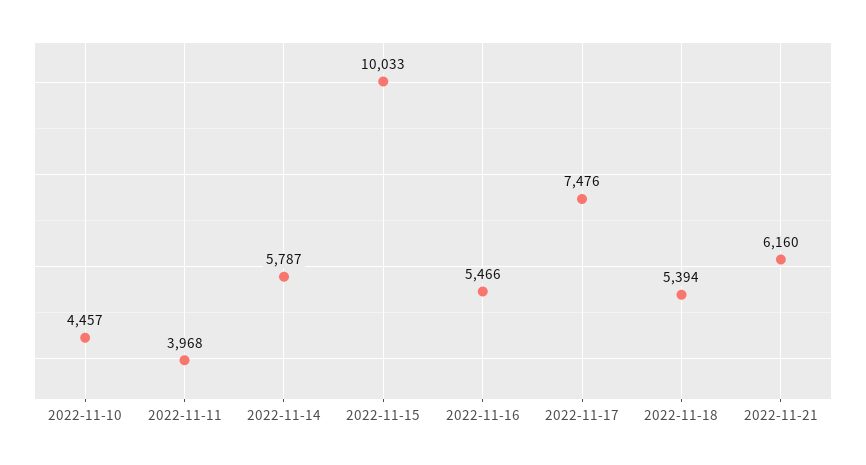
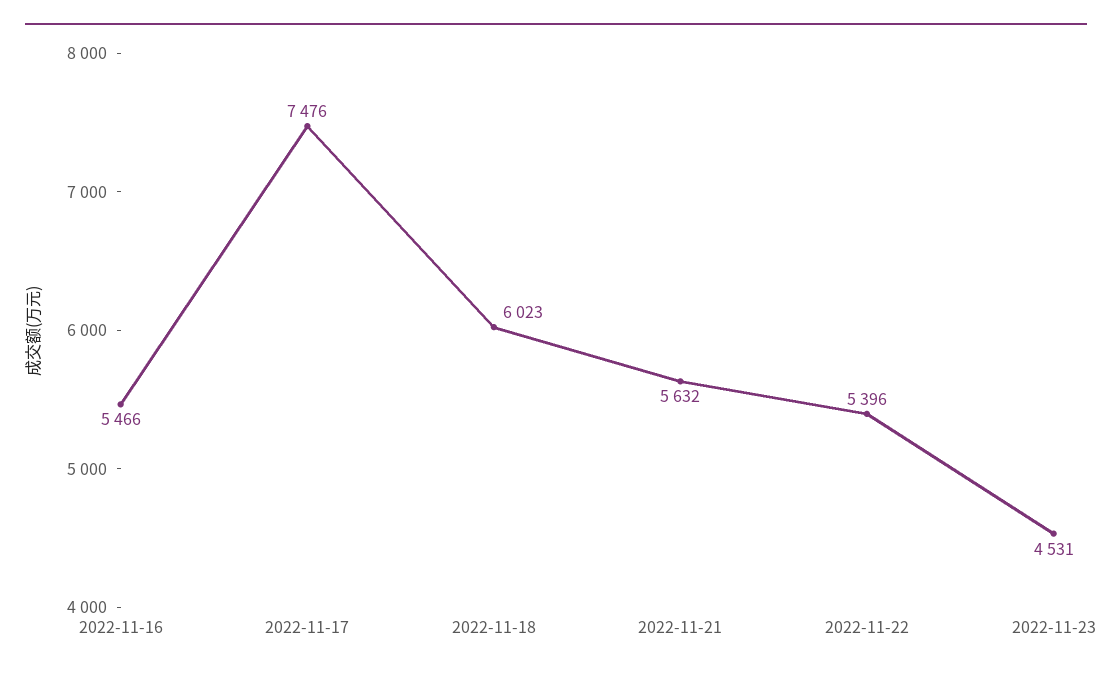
2022-11-10: 4457 -> none
2022-11-11: 3968 -> none
2022-11-14: 5787 -> none
2022-11-15: 10033 -> none
2022-11-18: 5394 -> 6023
2022-11-21: 6160 -> 5632
2022-11-22: none -> 5396
2022-11-23: none -> 4531

